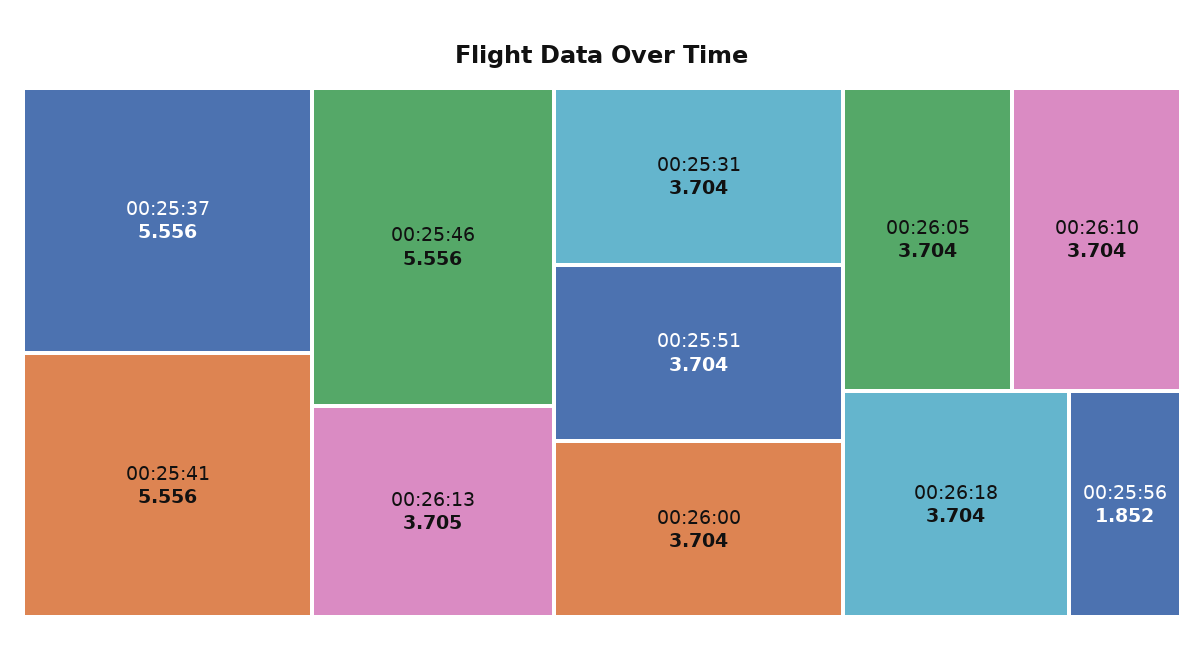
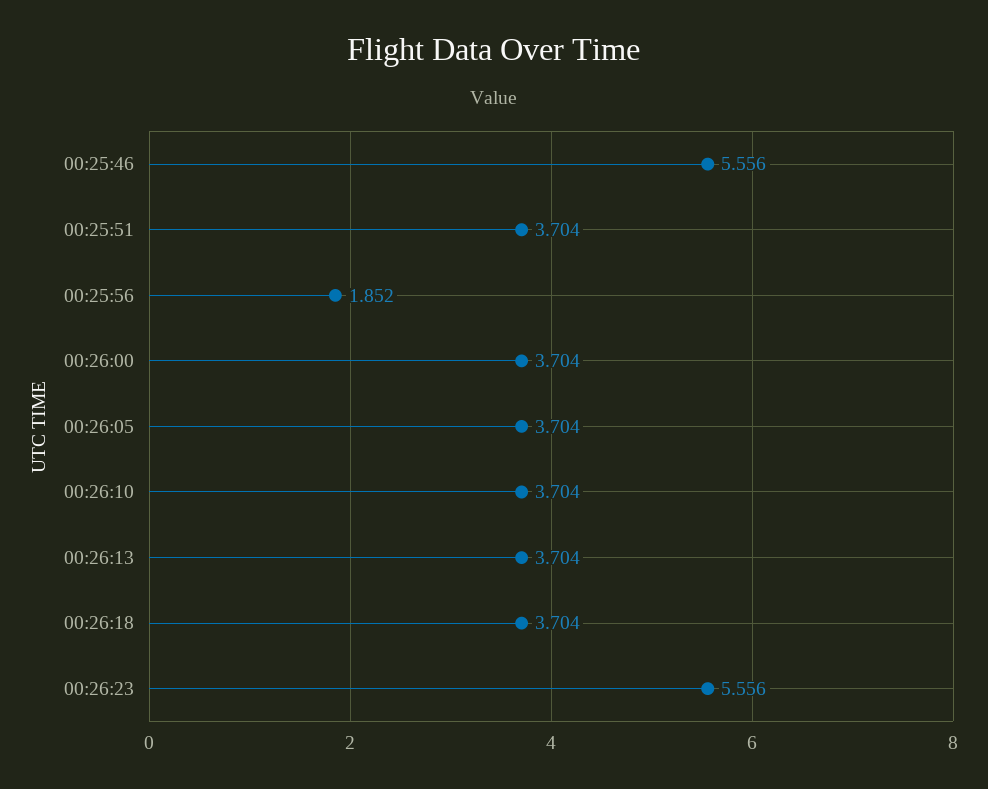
00:25:37: 5.556 -> none
00:25:41: 5.556 -> none
00:26:13: 3.705 -> 3.704
00:25:31: 3.704 -> none
00:26:23: none -> 5.556

